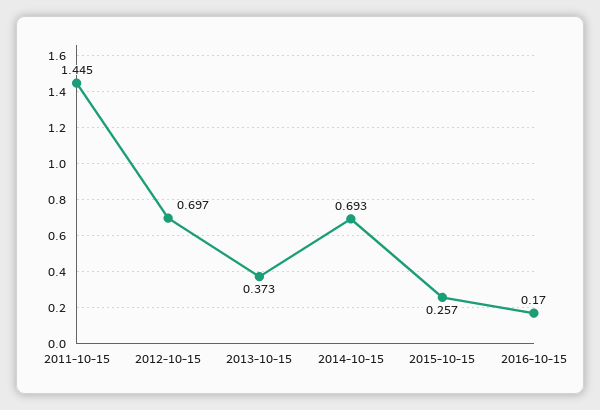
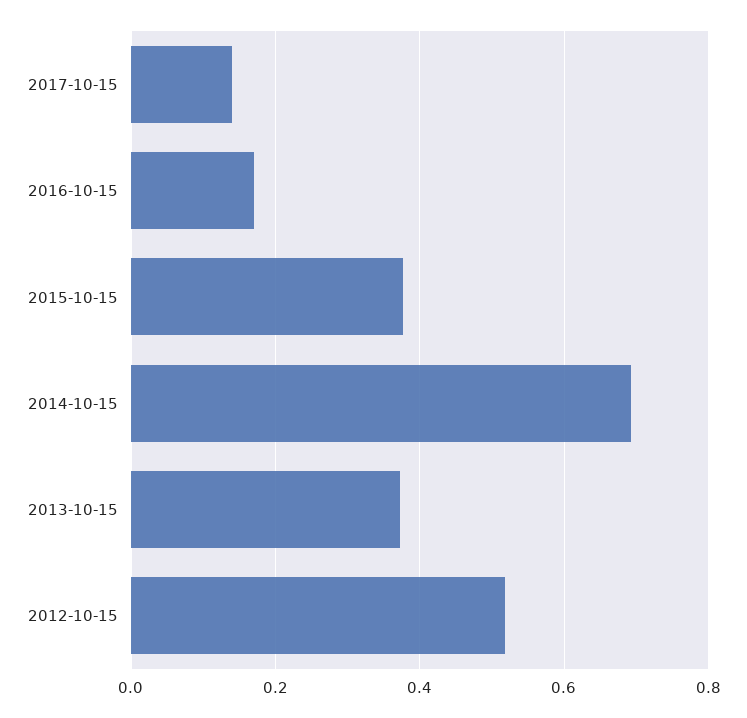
2011-10-15: 1.445 -> none
2012-10-15: 0.697 -> 0.52
2015-10-15: 0.257 -> 0.38
2017-10-15: none -> 0.14

